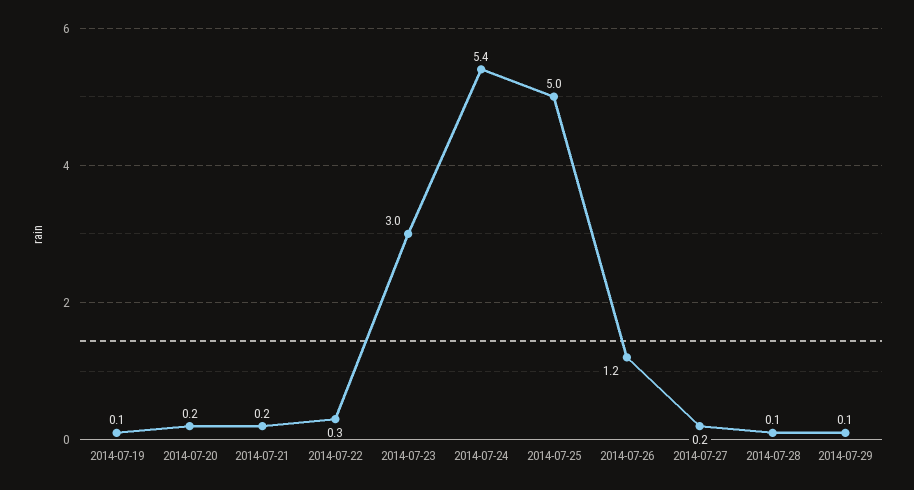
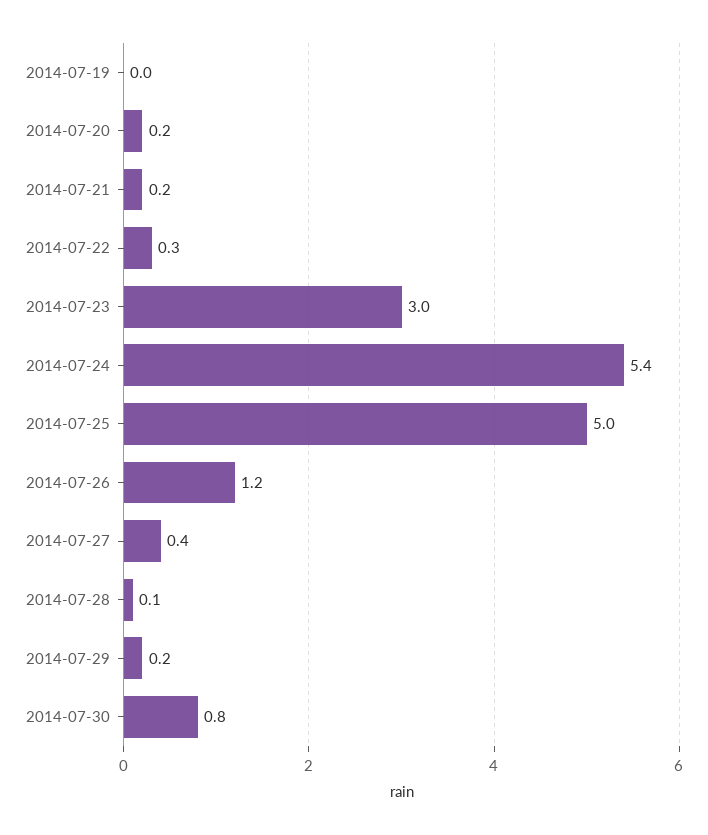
2014-07-19: 0.1 -> 0
2014-07-27: 0.2 -> 0.4
2014-07-29: 0.1 -> 0.2
2014-07-30: none -> 0.8

